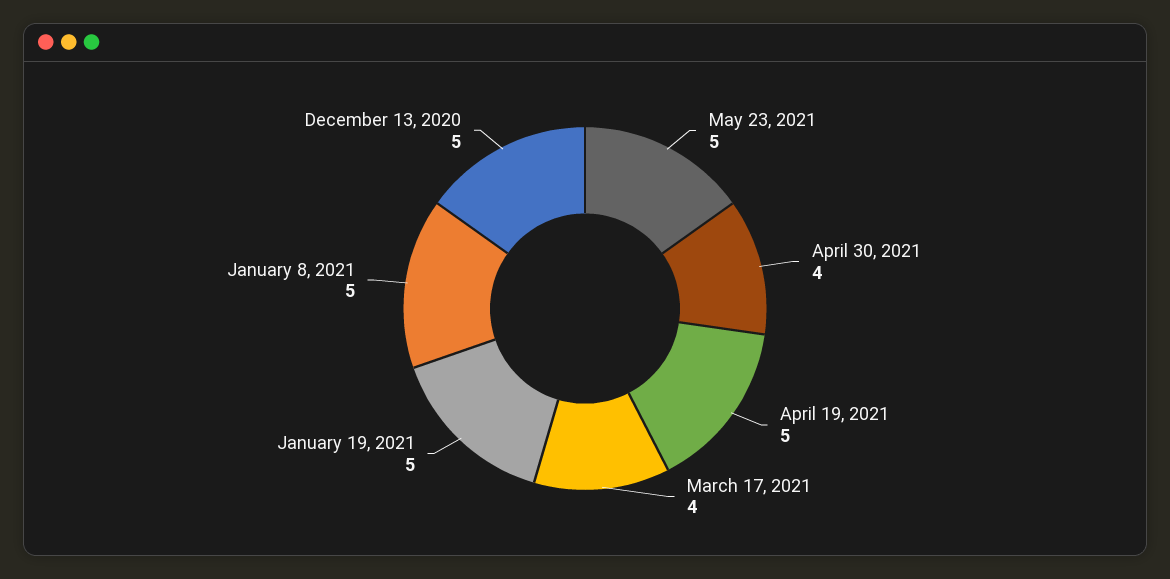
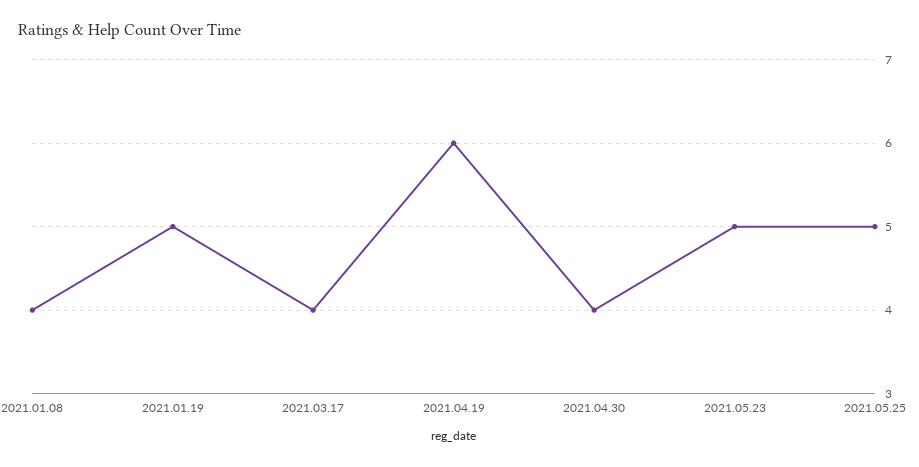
April 19, 2021: 5 -> 6
January 8, 2021: 5 -> 4
December 13, 2020: 5 -> none
2021.05.25: none -> 5

